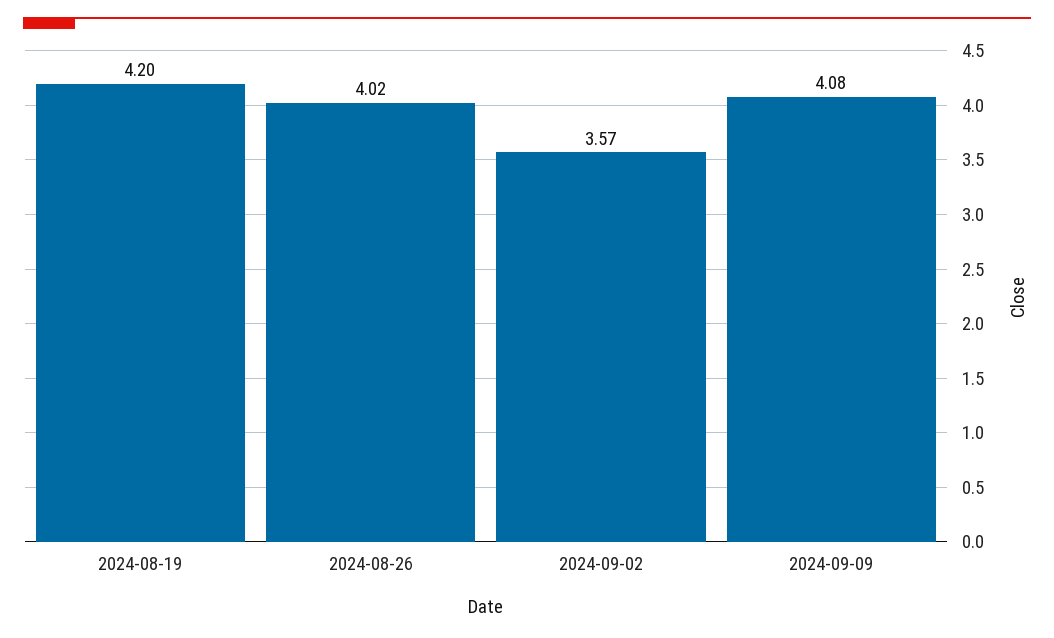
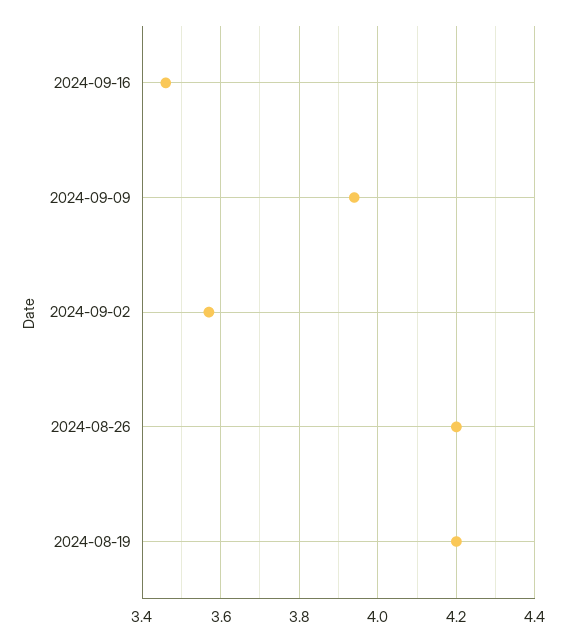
2024-08-26: 4.02 -> 4.2
2024-09-09: 4.08 -> 3.95
2024-09-16: none -> 3.45

